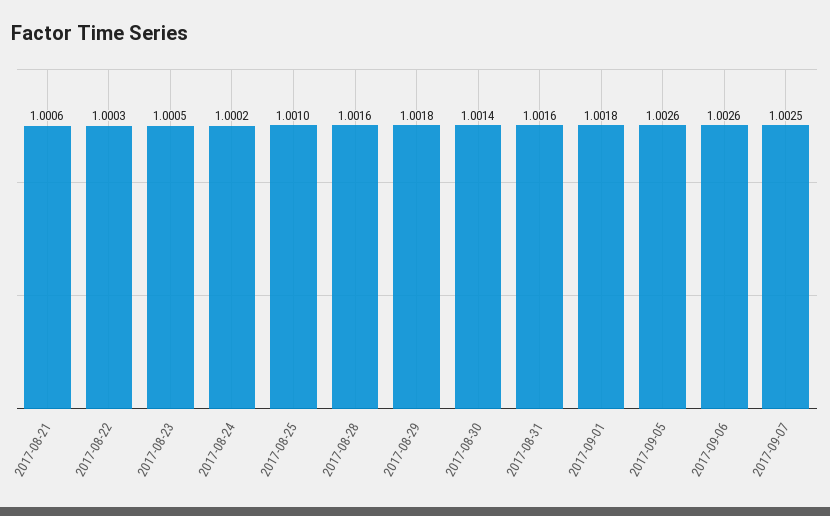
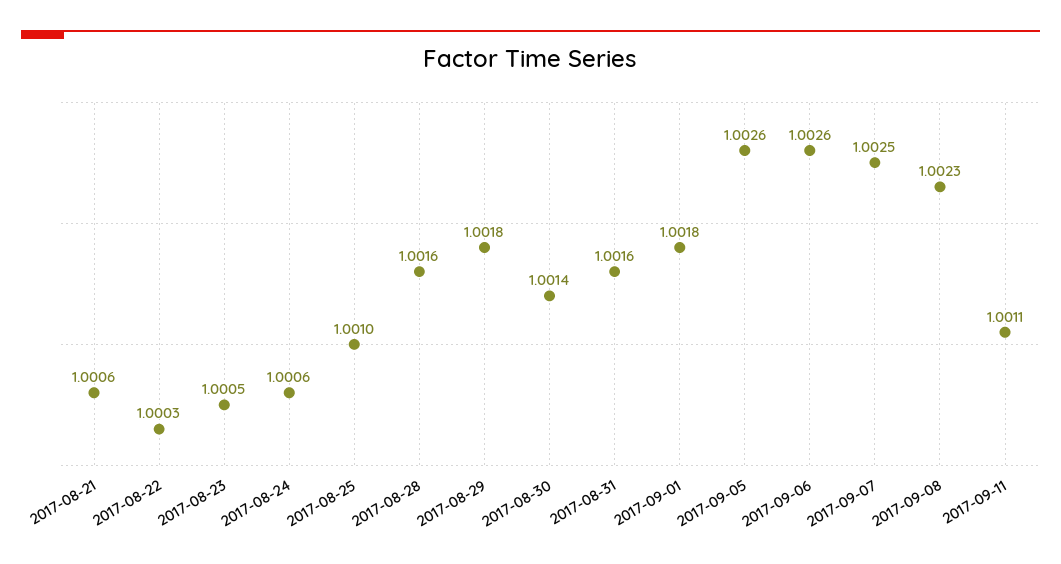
2017-08-24: 1.0002 -> 1.0006
2017-09-08: none -> 1.0023
2017-09-11: none -> 1.0011

